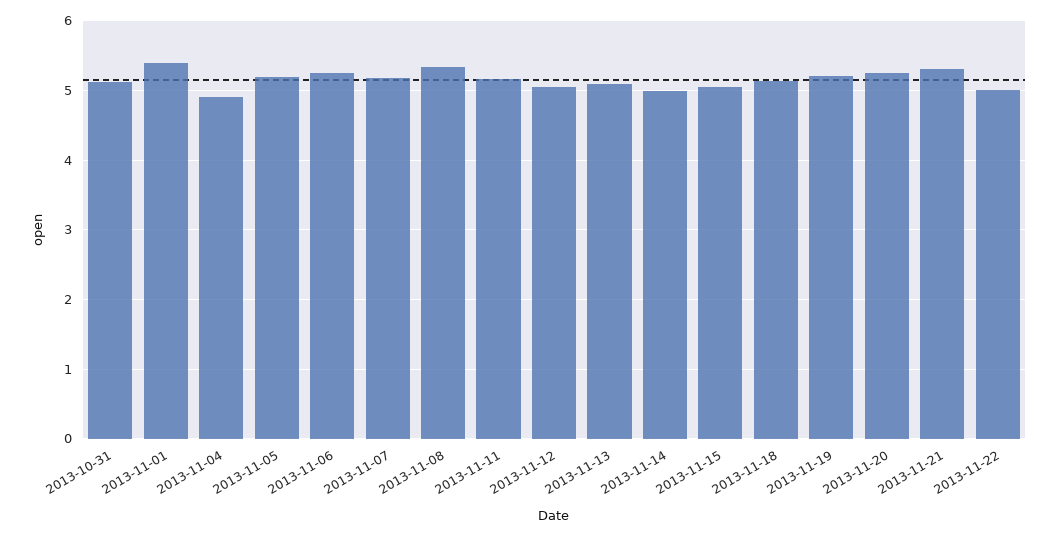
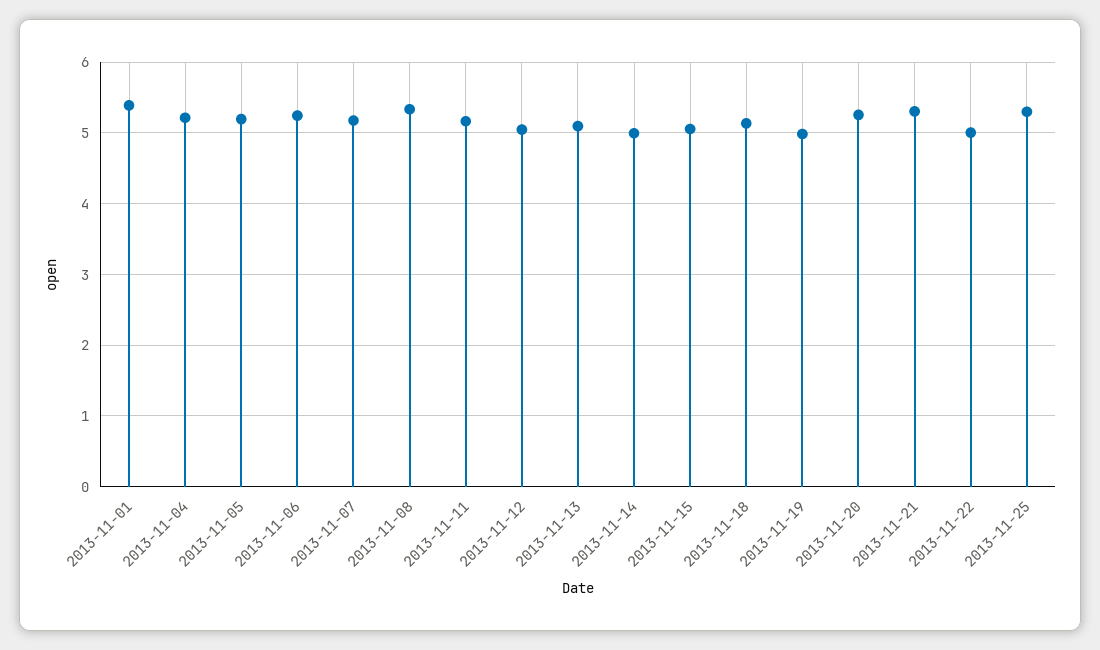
2013-10-31: 5.1 -> none
2013-11-04: 4.9 -> 5.2
2013-11-19: 5.2 -> 5
2013-11-25: none -> 5.3

